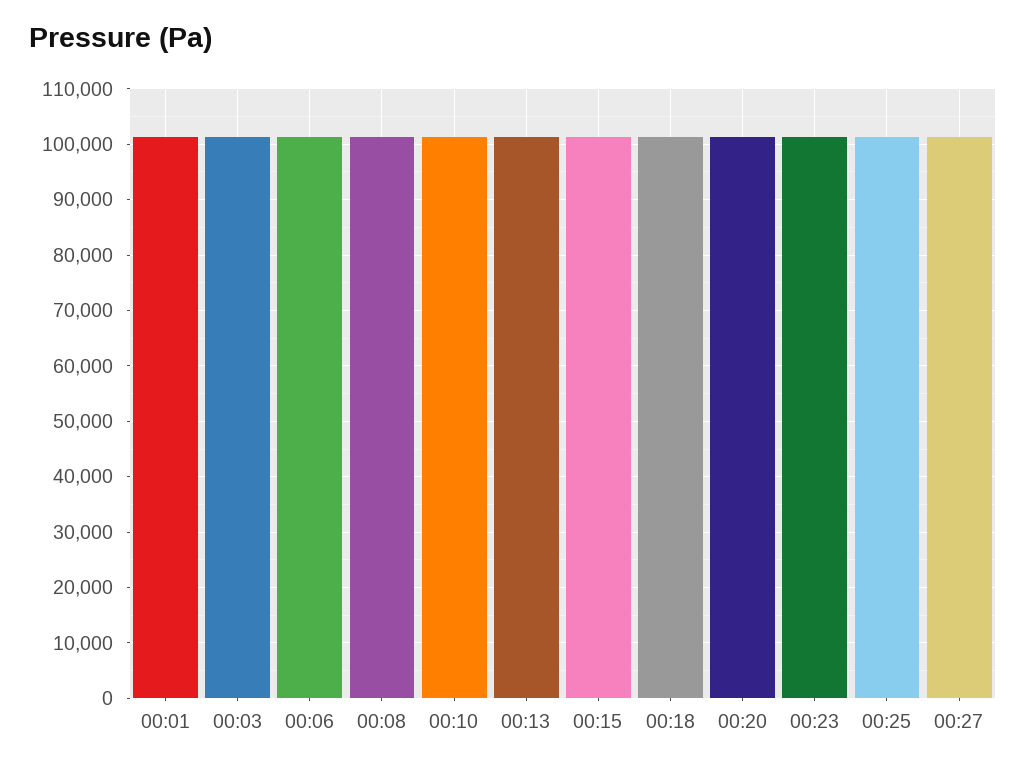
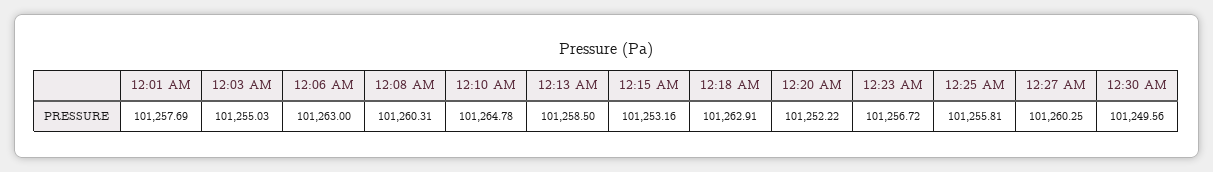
12:30 AM: none -> 101249.56

